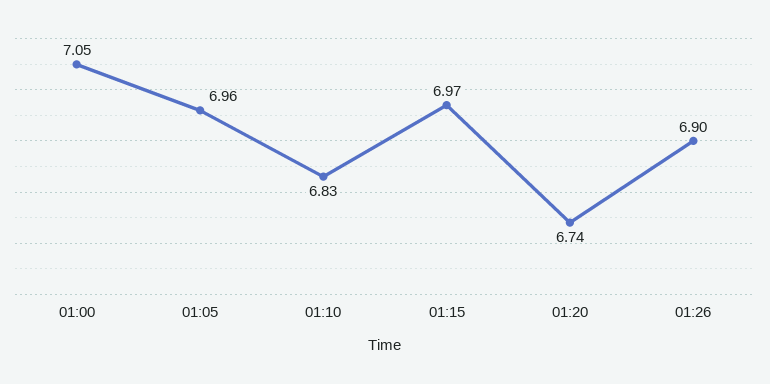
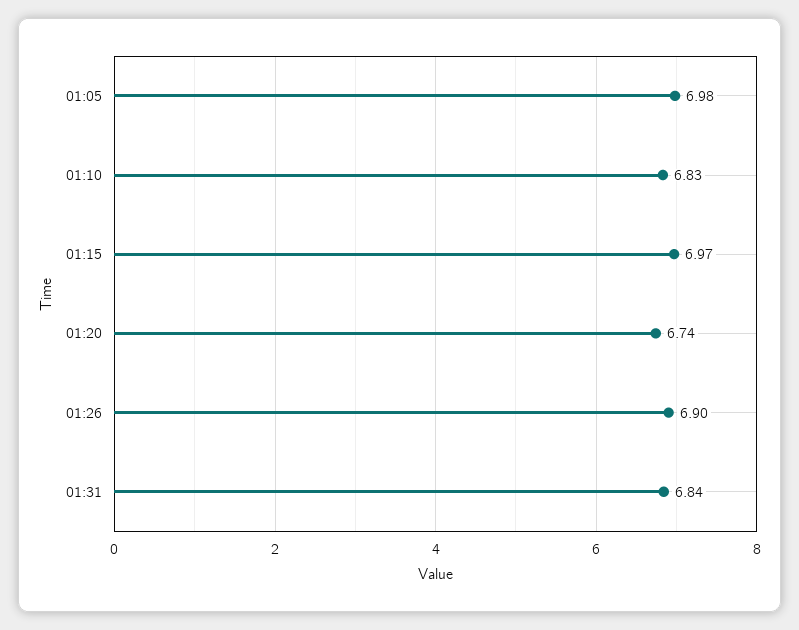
01:00: 7.05 -> none
01:05: 6.96 -> 6.98
01:31: none -> 6.84

